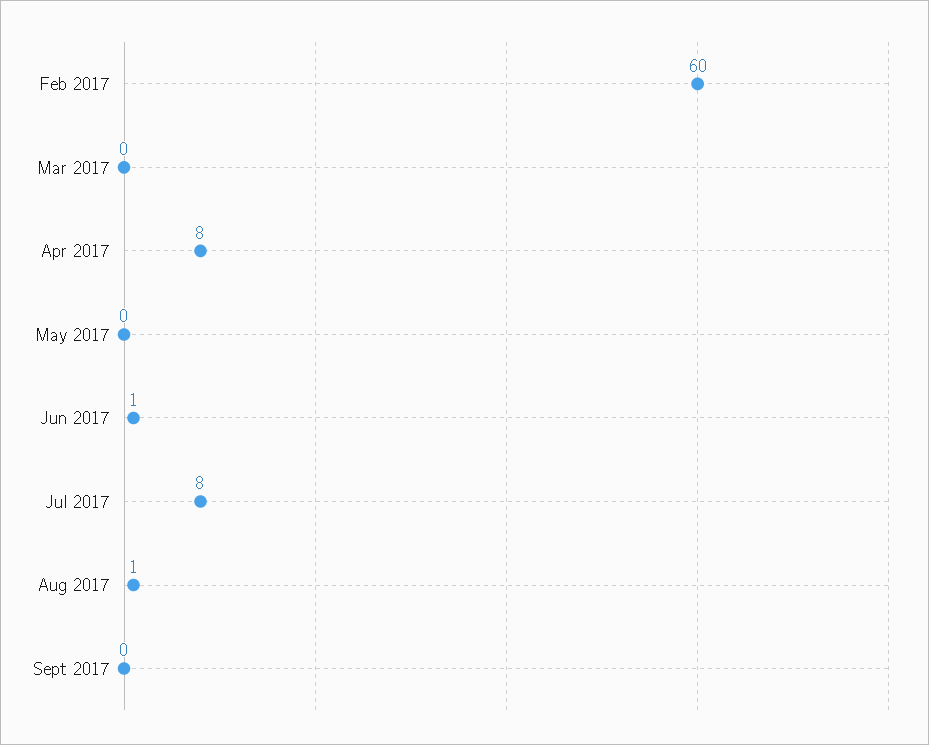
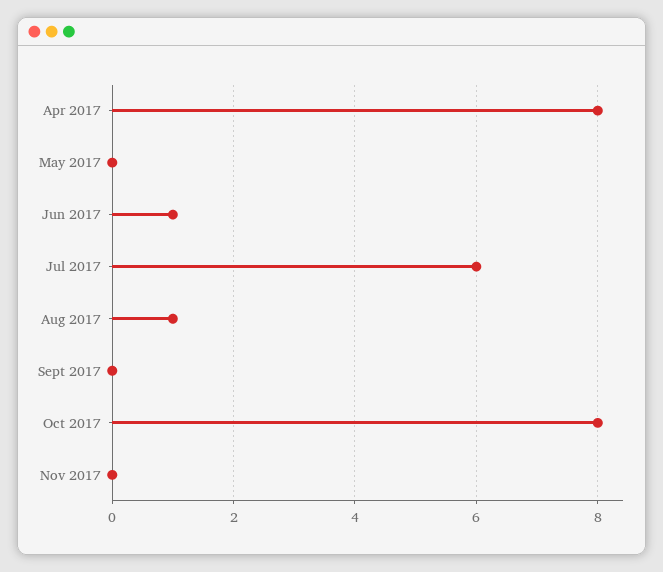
Feb 2017: 60 -> none
Mar 2017: 0 -> none
Jul 2017: 8 -> 6
Oct 2017: none -> 8
Nov 2017: none -> 0

